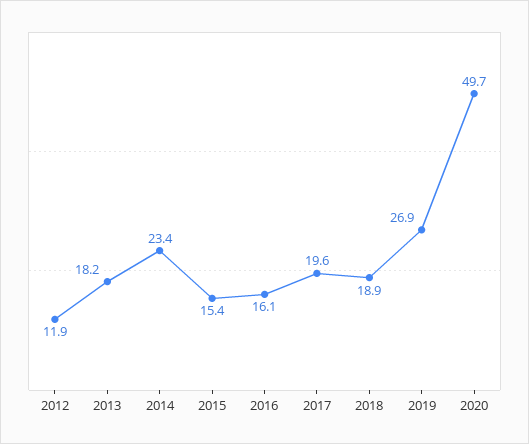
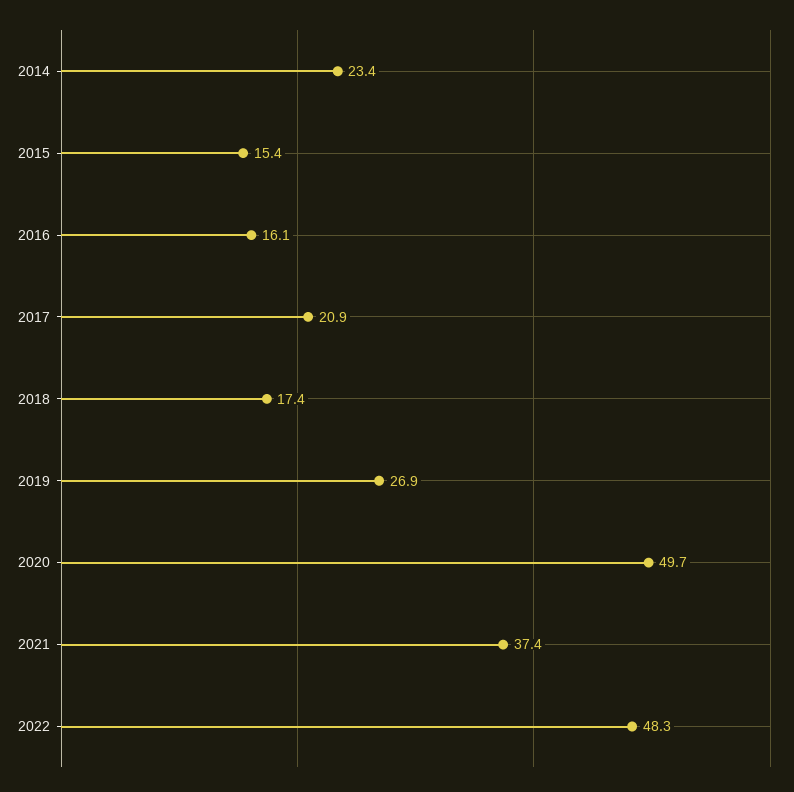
2012: 11.9 -> none
2013: 18.2 -> none
2017: 19.6 -> 20.9
2018: 18.9 -> 17.4
2021: none -> 37.4
2022: none -> 48.3

